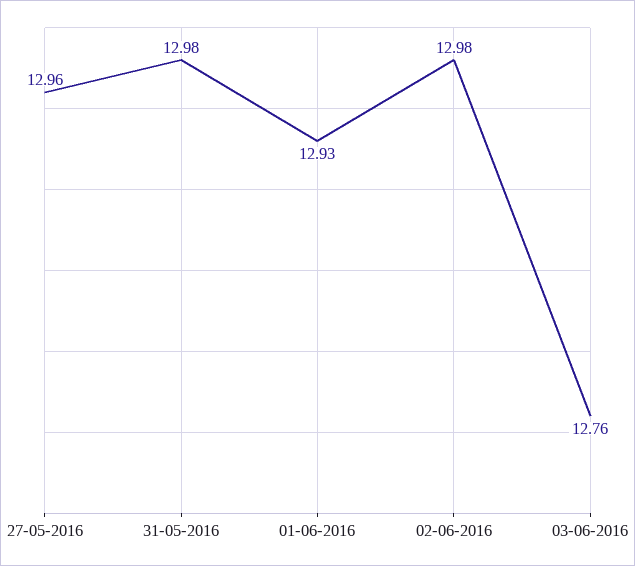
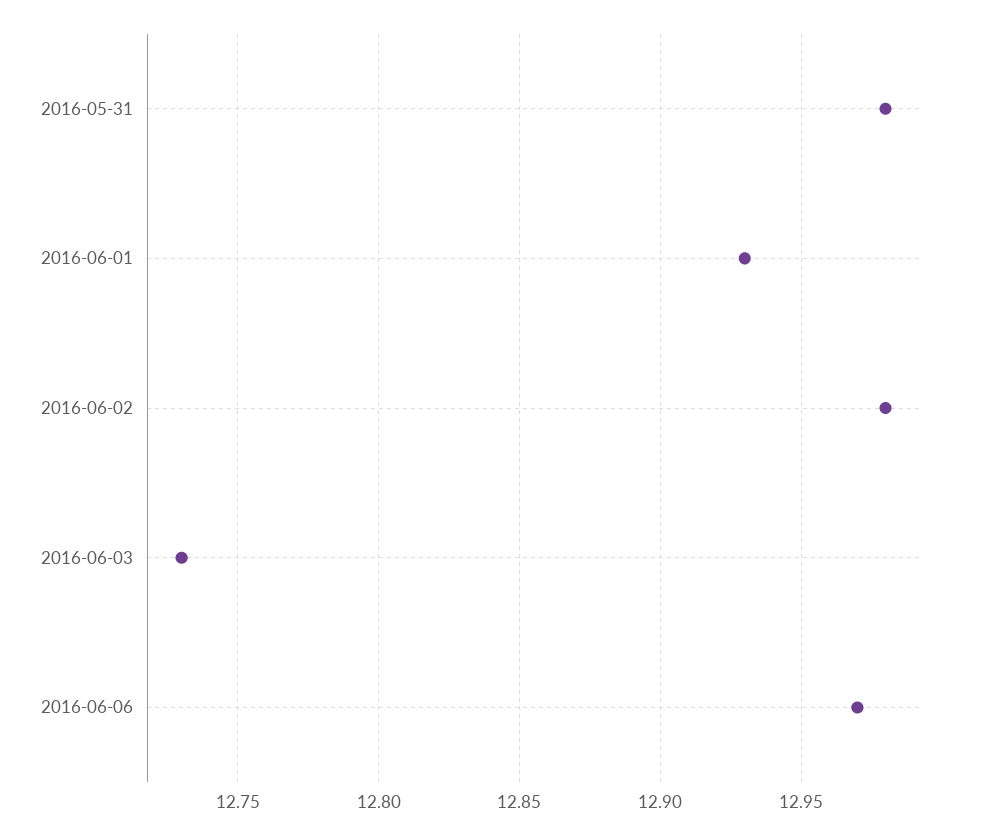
27-05-2016: 12.96 -> none
03-06-2016: 12.76 -> 12.73
2016-06-06: none -> 12.97

